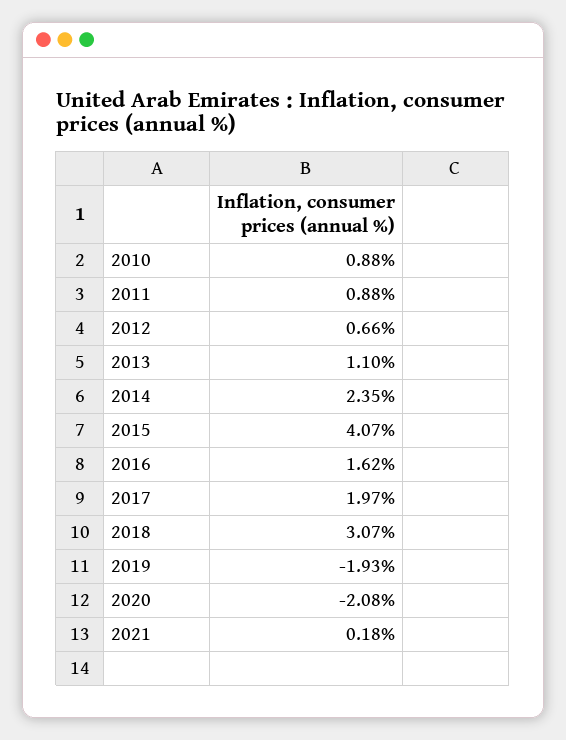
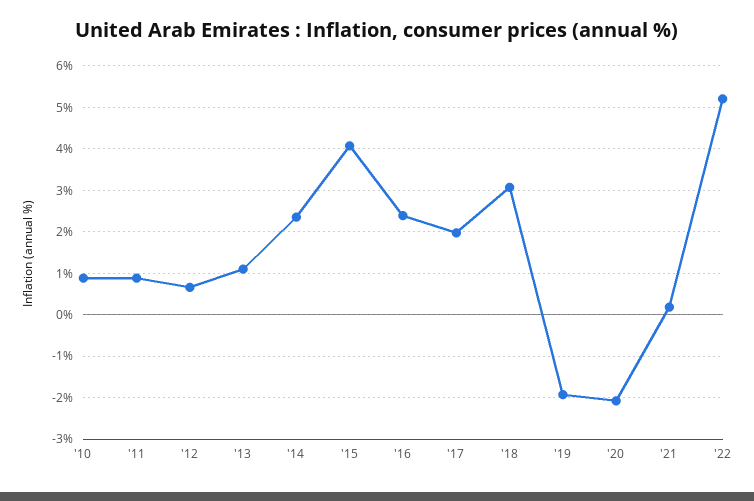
2016: 1.62 -> 2.4
'22: none -> 5.2

